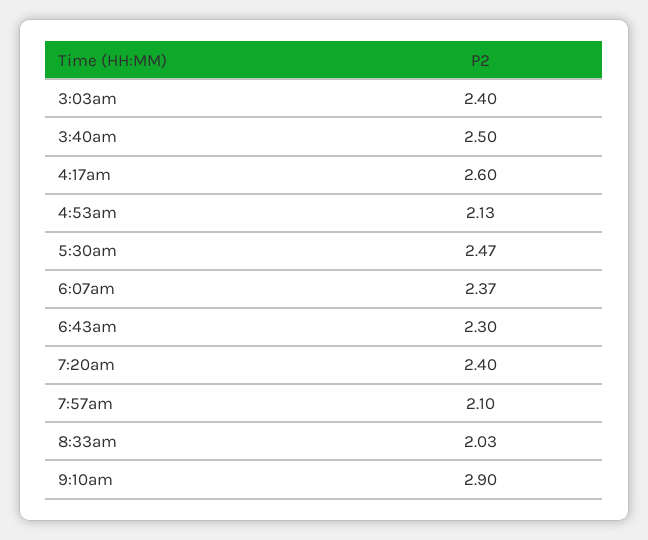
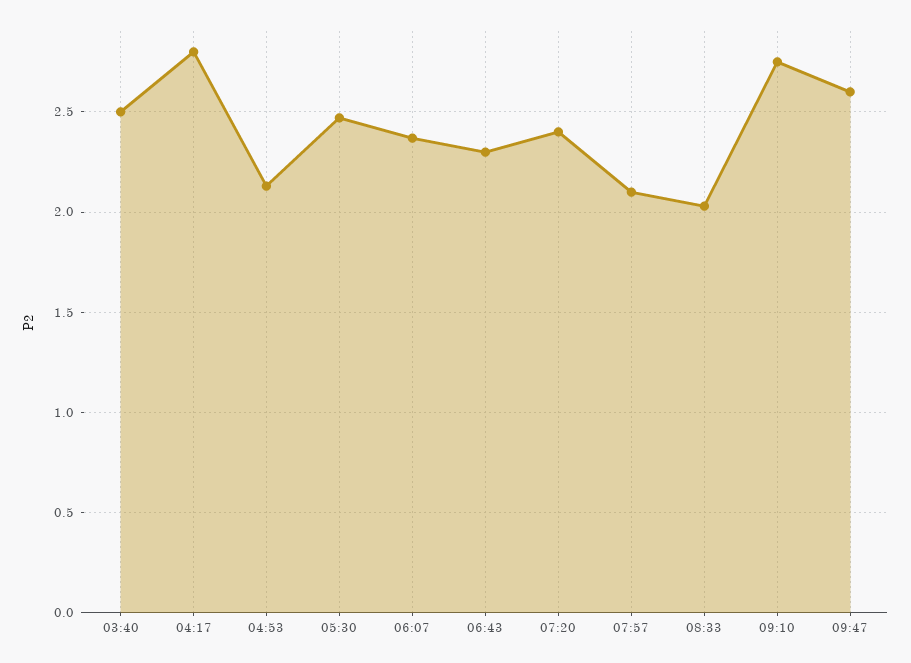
3:03am: 2.4 -> none
4:17am: 2.6 -> 2.8
9:10am: 2.9 -> 2.75
09:47: none -> 2.6

